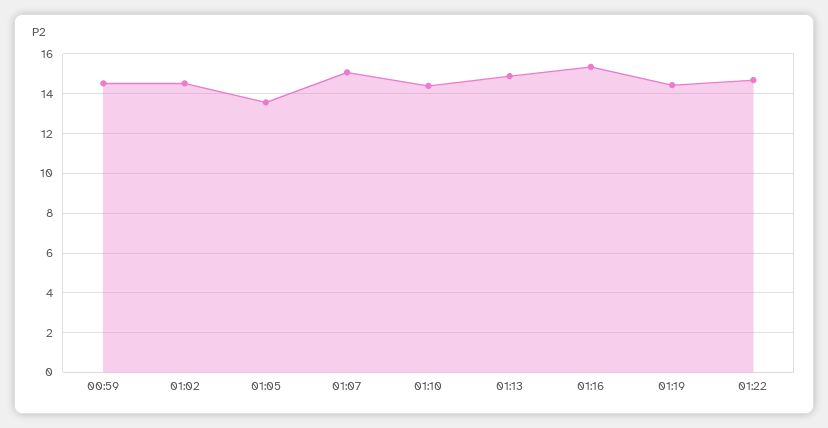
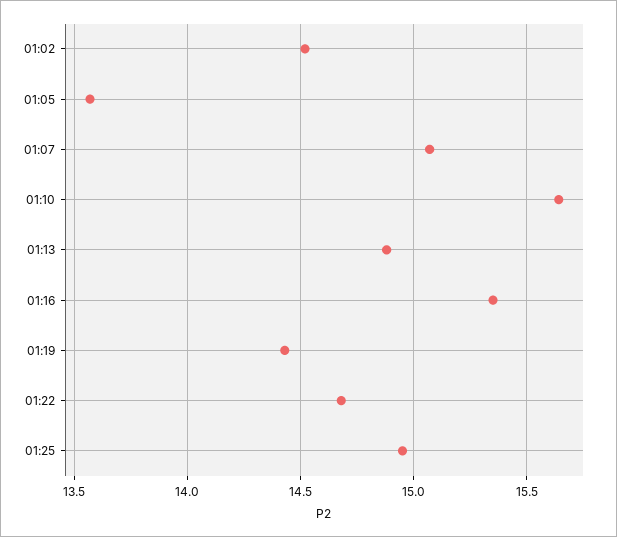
00:59: 14.5 -> none
01:10: 14.5 -> 15.65
01:25: none -> 14.95

